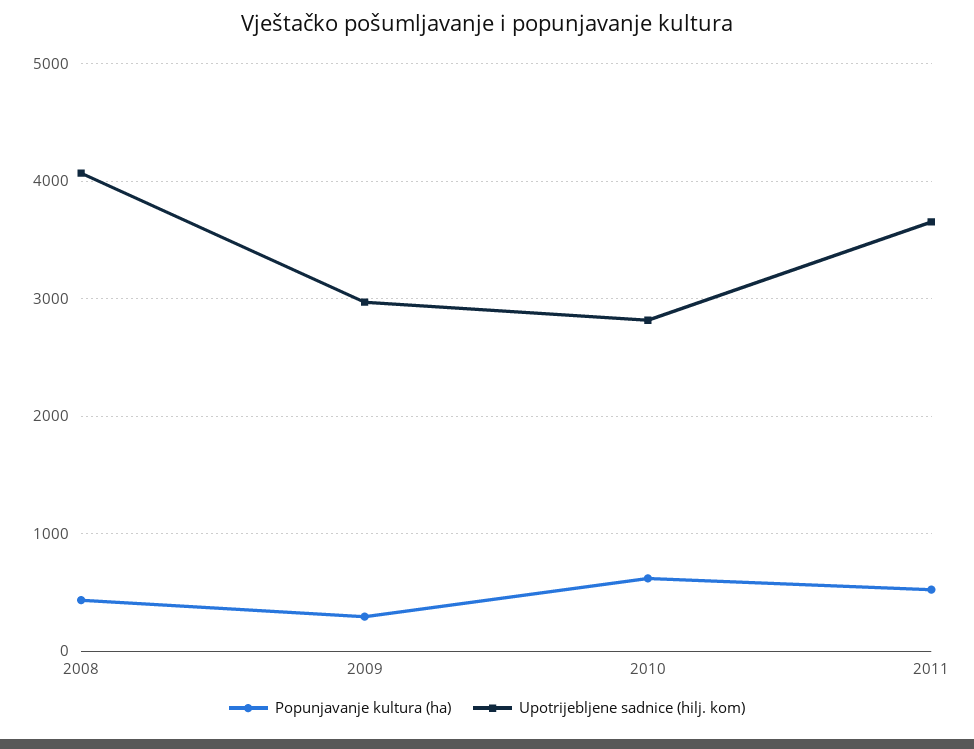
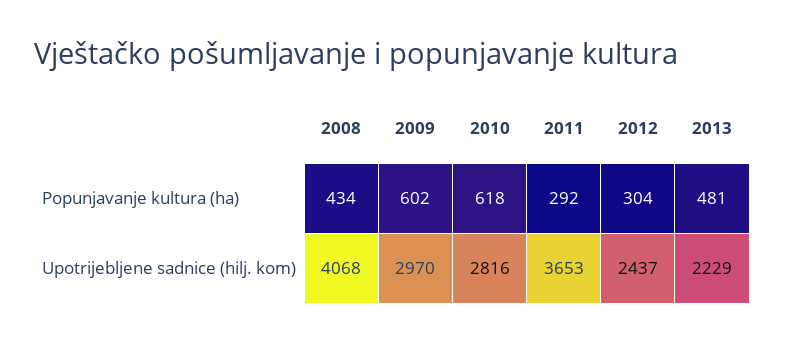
Popunjavanje kultura (ha), 2009: 300 -> 602
Popunjavanje kultura (ha), 2011: 500 -> 292
Popunjavanje kultura (ha), 2012: none -> 304
Popunjavanje kultura (ha), 2013: none -> 481
Upotrijebljene sadnice (hilj. kom), 2012: none -> 2437
Upotrijebljene sadnice (hilj. kom), 2013: none -> 2229

